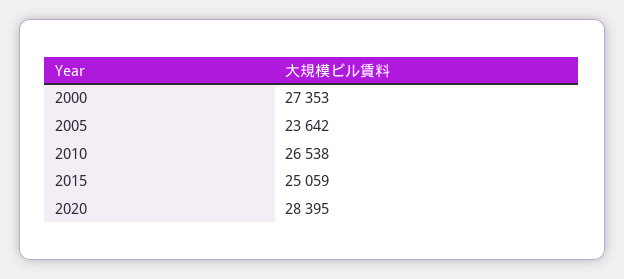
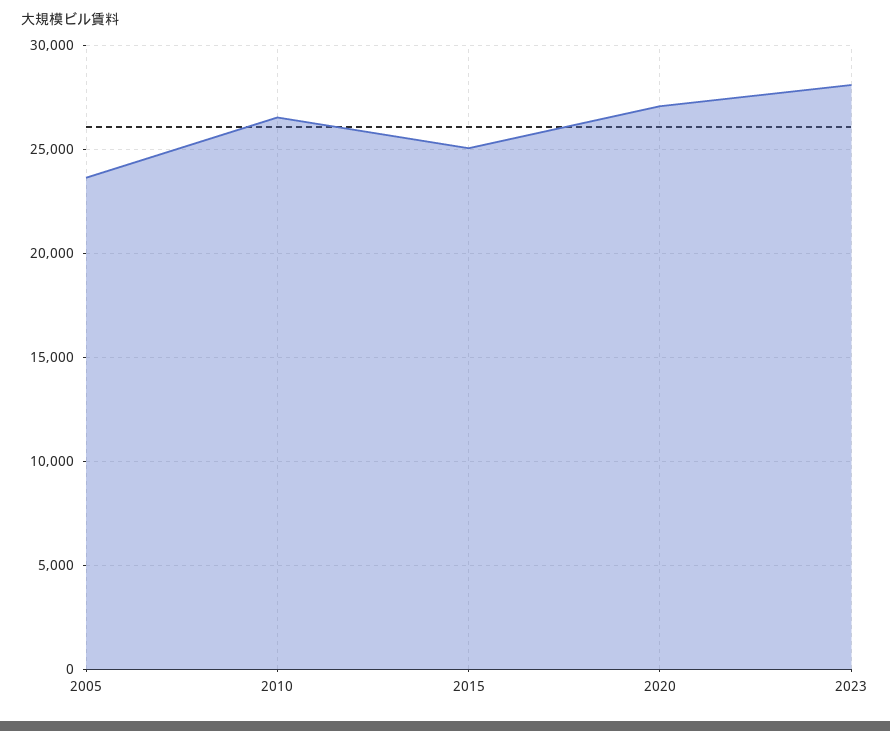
2000: 27353 -> none
2020: 28395 -> 27000
2023: none -> 28000

